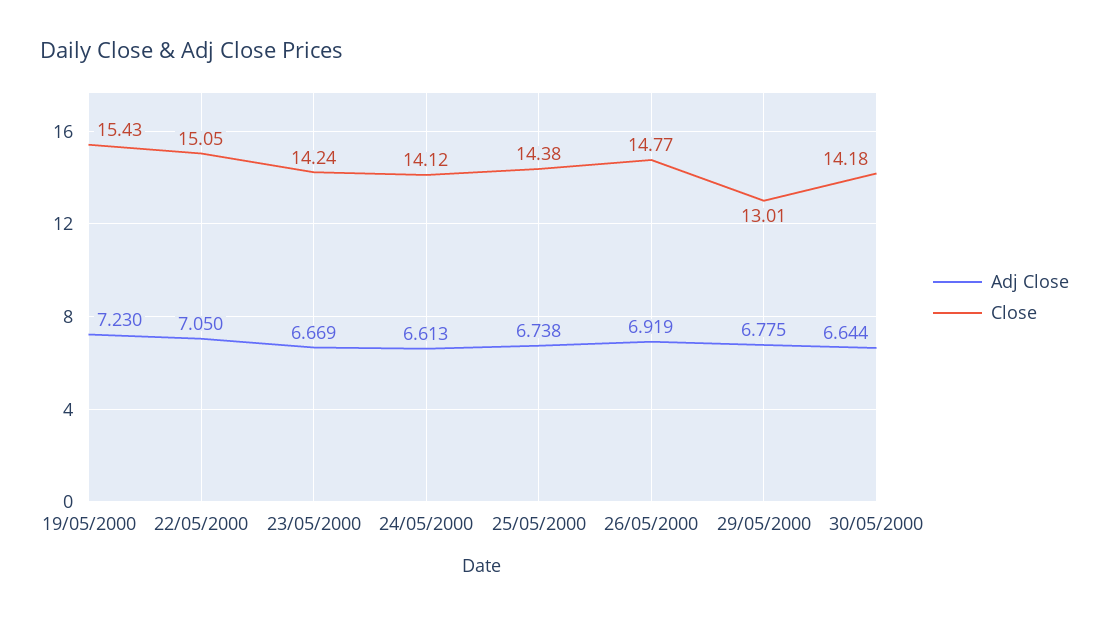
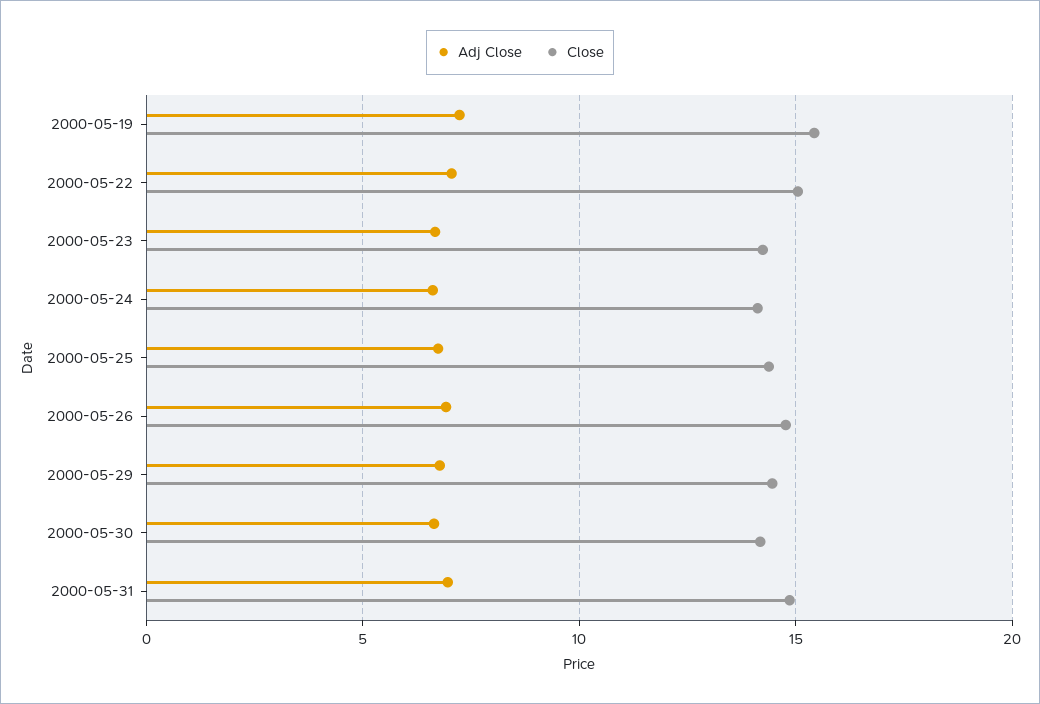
Close, 29/05/2000: 13.01 -> 14.5
Adj Close, 2000-05-31: none -> 7
Close, 2000-05-31: none -> 15

